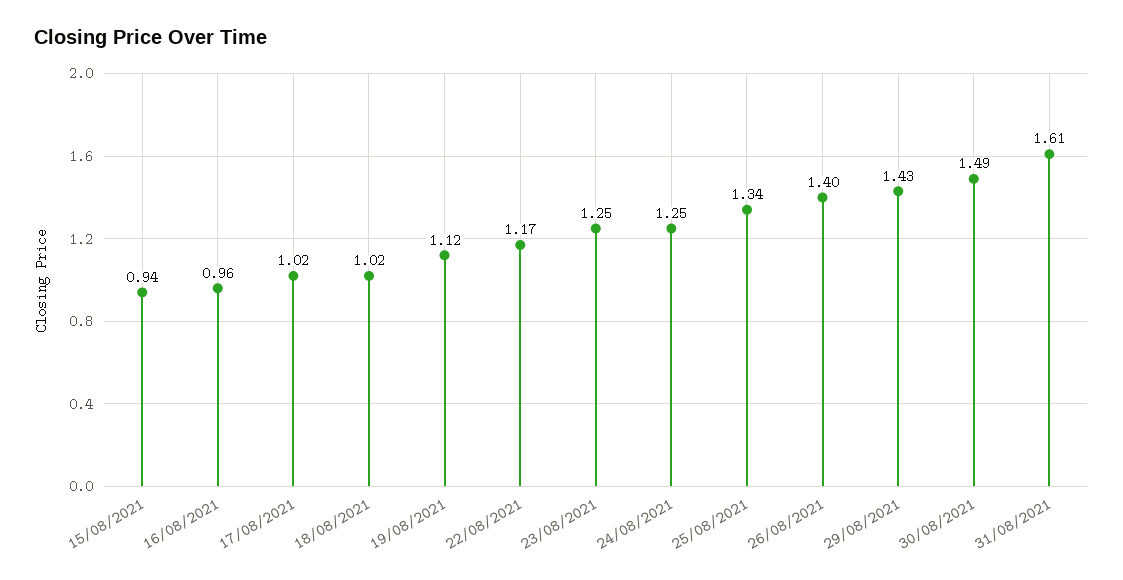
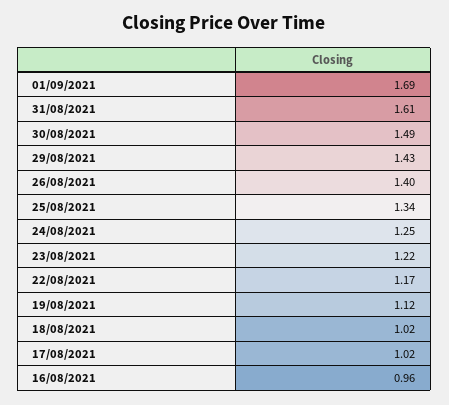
15/08/2021: 0.94 -> none
23/08/2021: 1.25 -> 1.22
01/09/2021: none -> 1.69

